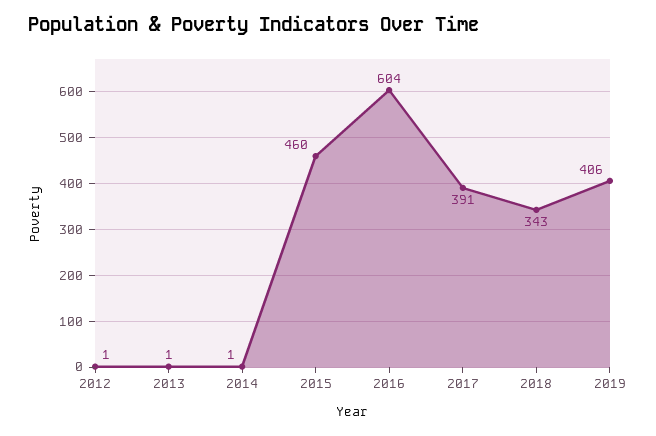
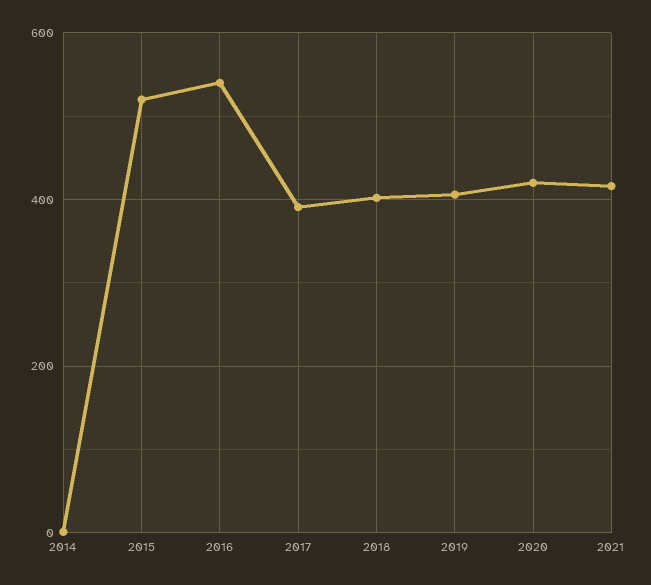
2012: 1 -> none
2013: 1 -> none
2015: 460 -> 520
2016: 604 -> 540
2018: 343 -> 400
2020: none -> 420
2021: none -> 420

